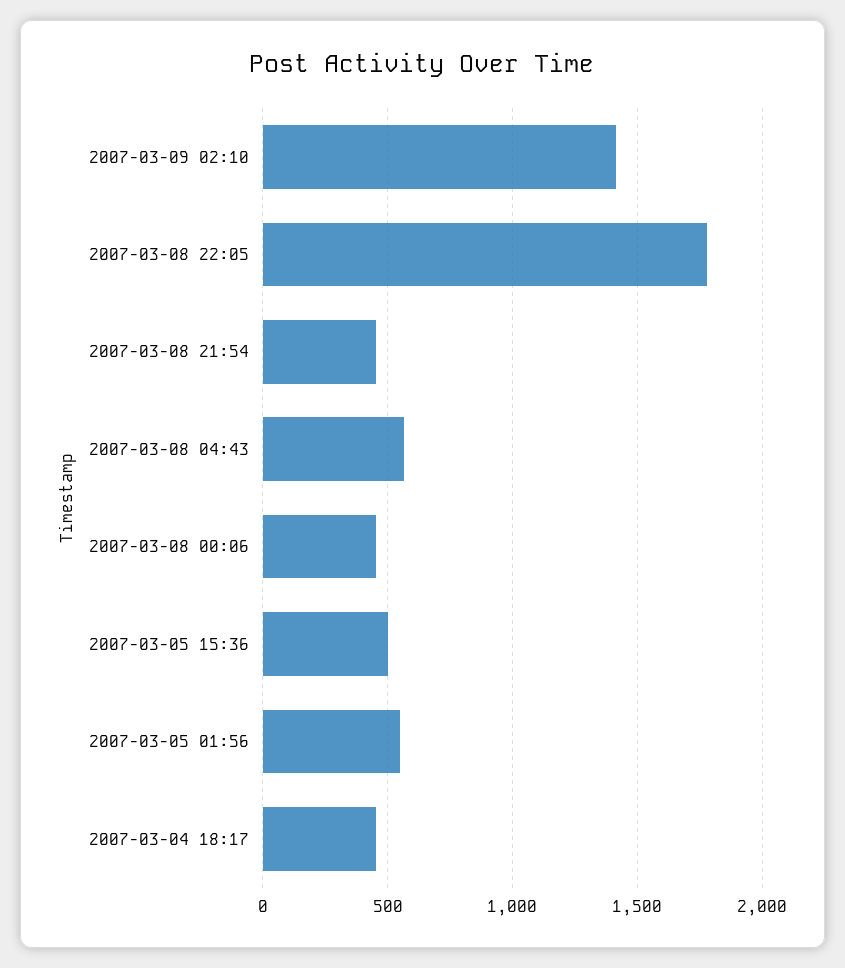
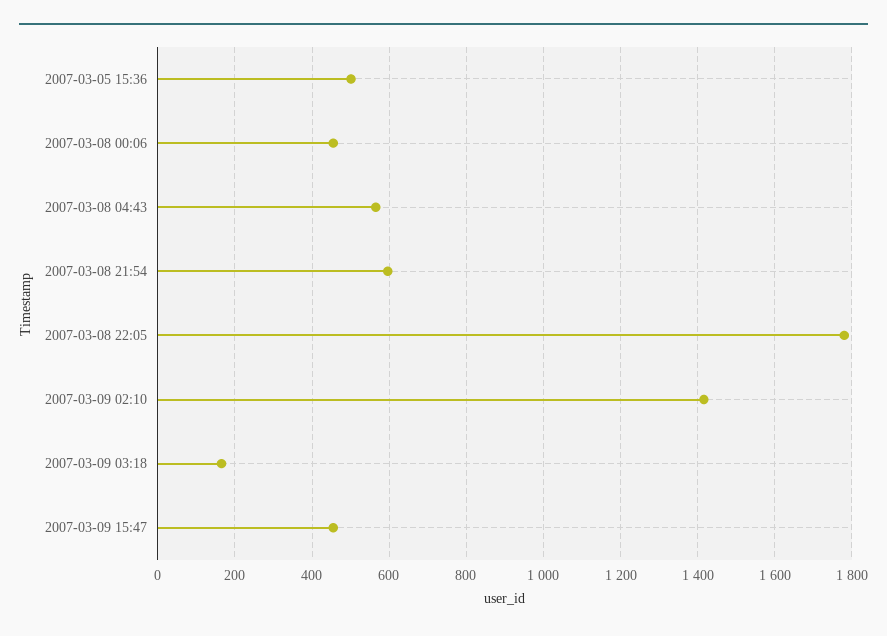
2007-03-08 21:54: 450 -> 600
2007-03-05 01:56: 550 -> none
2007-03-04 18:17: 450 -> none
2007-03-09 03:18: none -> 160
2007-03-09 15:47: none -> 460

